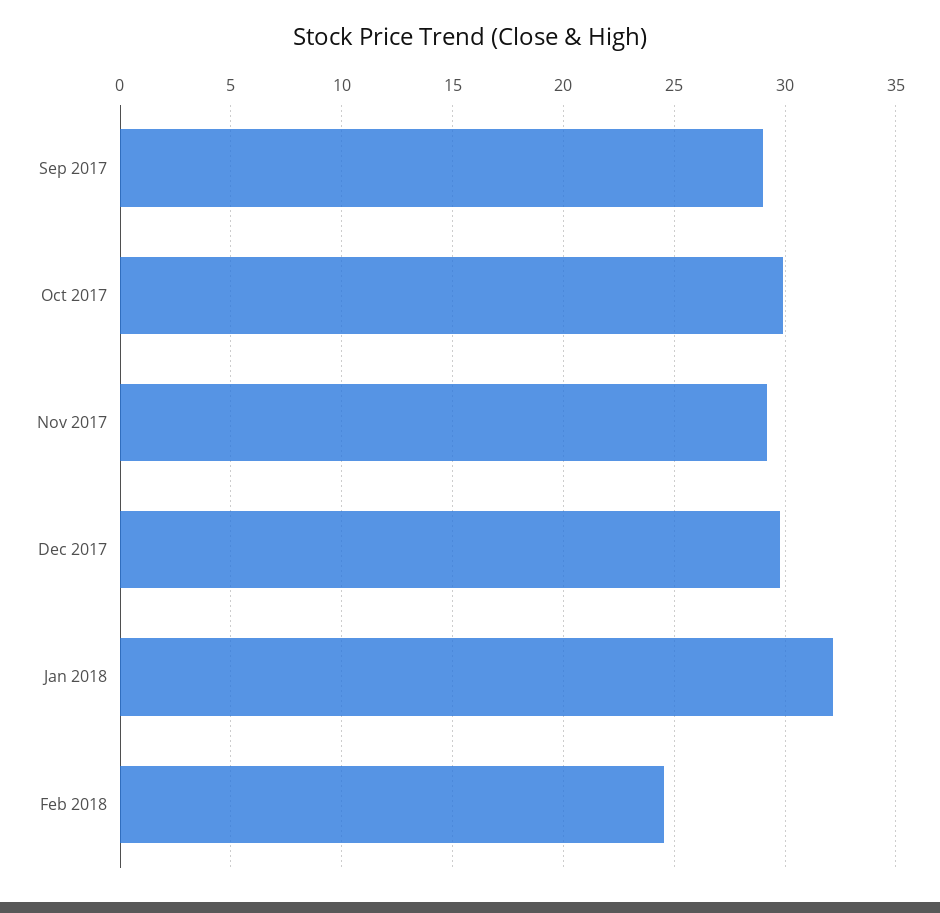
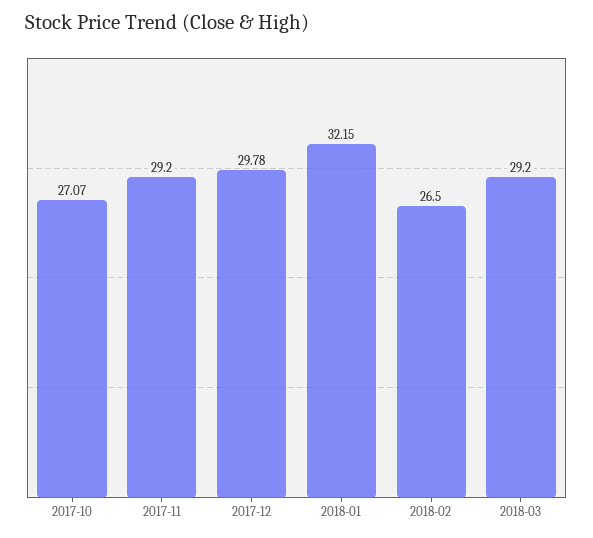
Sep 2017: 29 -> none
Oct 2017: 30 -> 27.07
Feb 2018: 24.5 -> 26.5
2018-03: none -> 29.2

